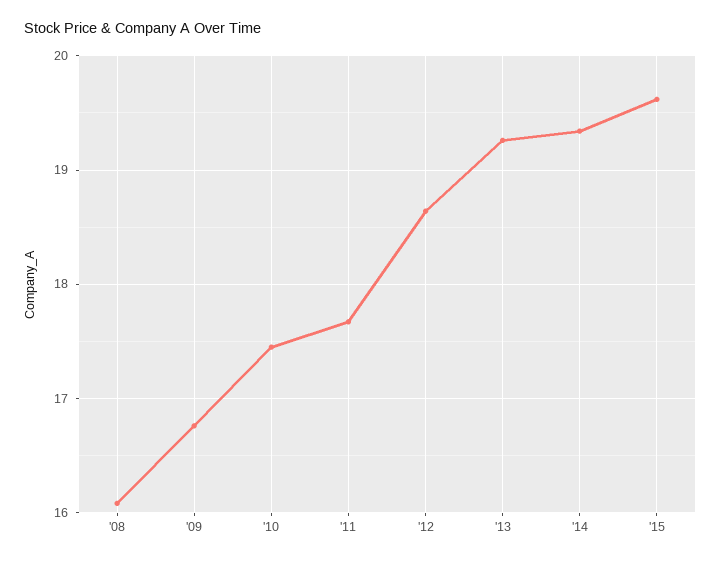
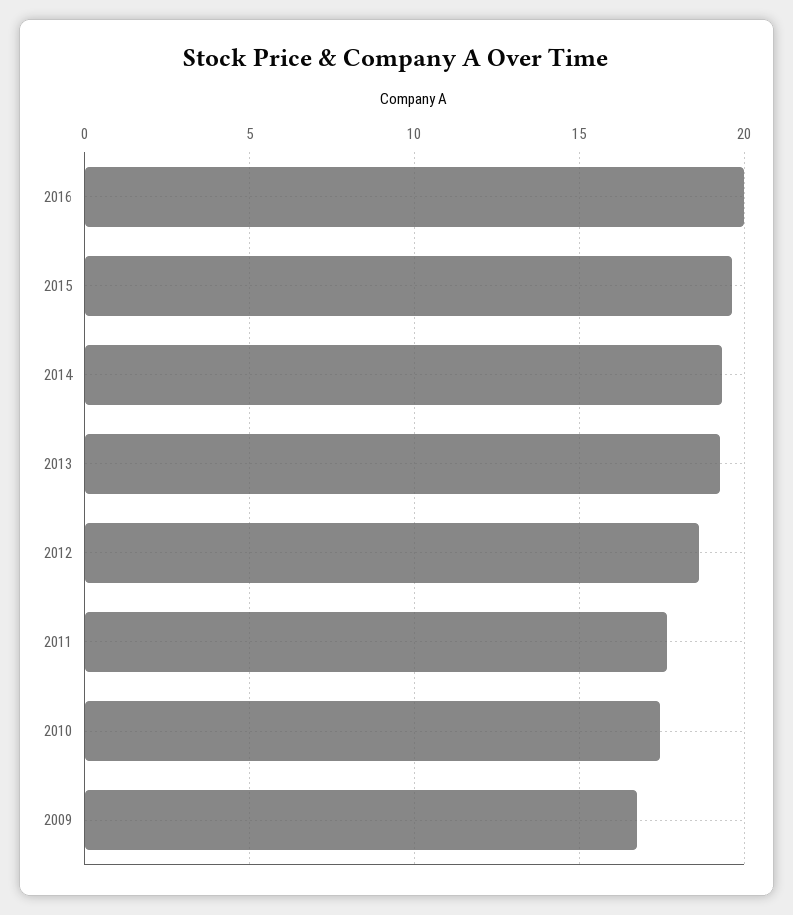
'08: 16.1 -> none
2016: none -> 20

